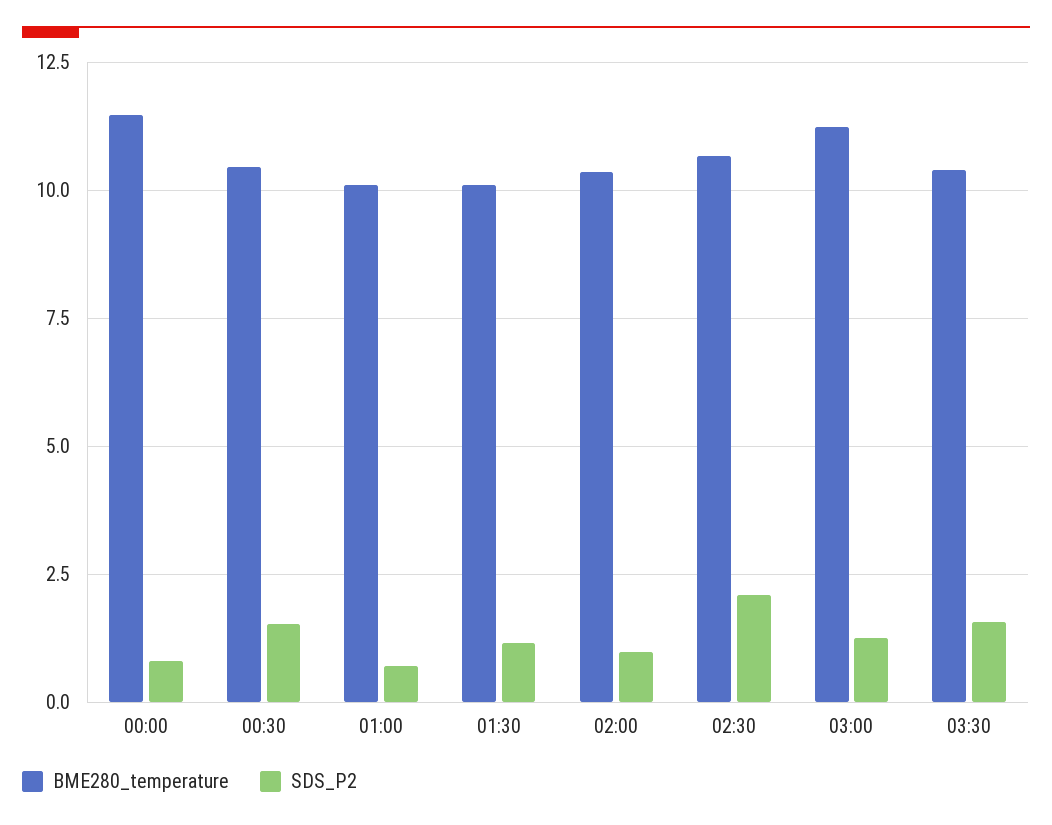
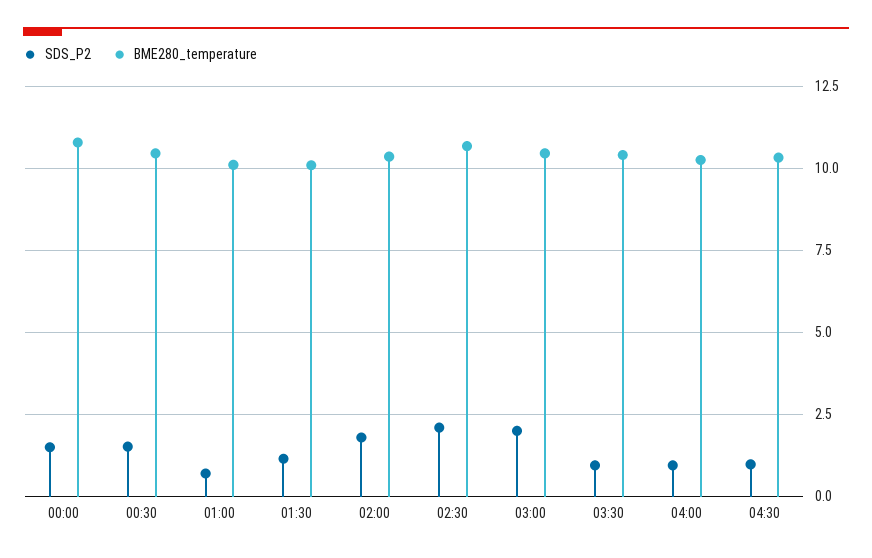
BME280_temperature, 00:00: 11.5 -> 10.75
SDS_P2, 00:00: 0.75 -> 1.5
SDS_P2, 02:00: 1 -> 1.75
BME280_temperature, 03:00: 11.25 -> 10.5
SDS_P2, 03:00: 1.25 -> 2
SDS_P2, 03:30: 1.5 -> 1
SDS_P2, 04:00: none -> 1
BME280_temperature, 04:00: none -> 10.25
SDS_P2, 04:30: none -> 1
BME280_temperature, 04:30: none -> 10.25

